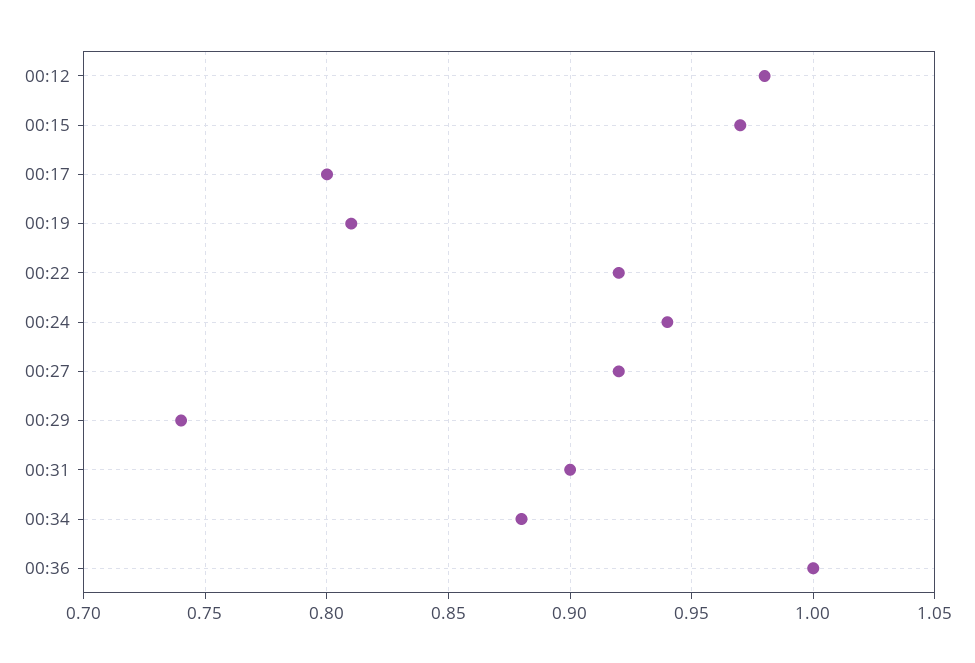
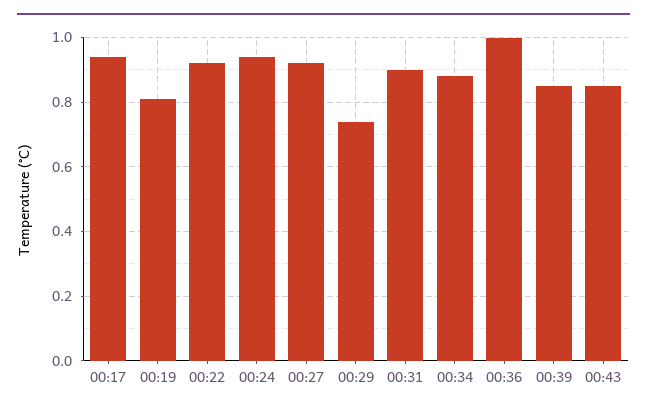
00:12: 0.98 -> none
00:15: 0.97 -> none
00:17: 0.8 -> 0.95
00:39: none -> 0.85
00:43: none -> 0.85

